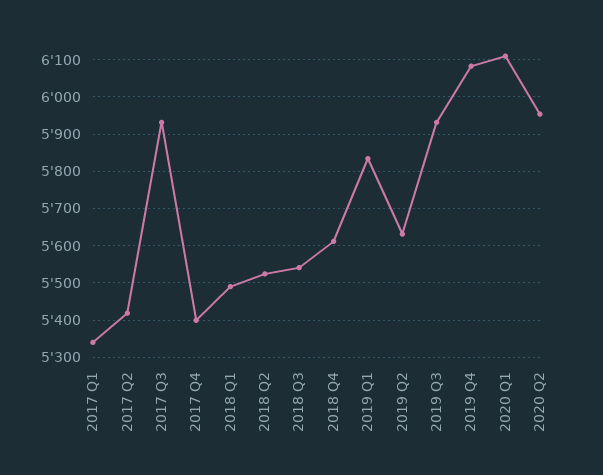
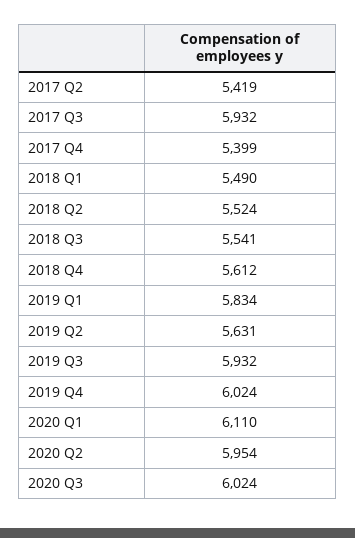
2017 Q1: 5340 -> none
2019 Q4: 6080 -> 6024
2020 Q3: none -> 6024

